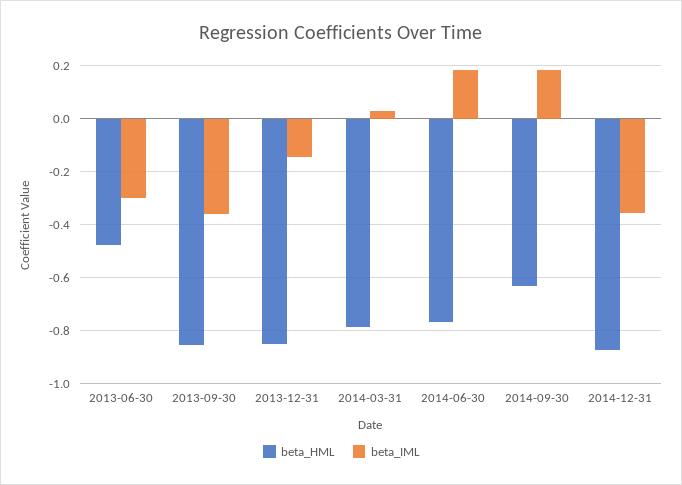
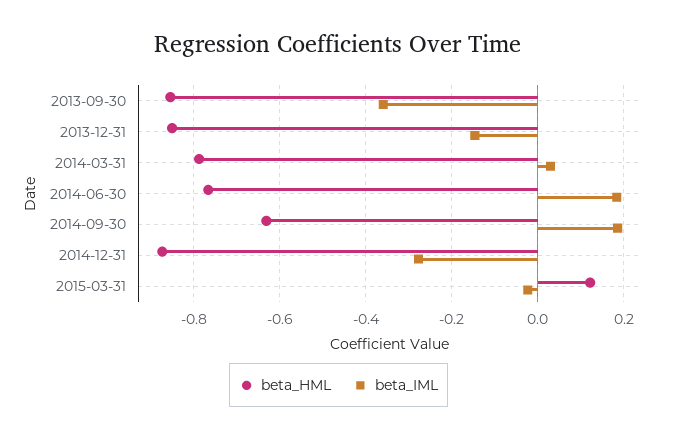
beta_HML, 2013-06-30: -0.475 -> none
beta_IML, 2013-06-30: -0.3 -> none
beta_IML, 2014-12-31: -0.35 -> -0.28
beta_HML, 2015-03-31: none -> 0.12
beta_IML, 2015-03-31: none -> -0.02

